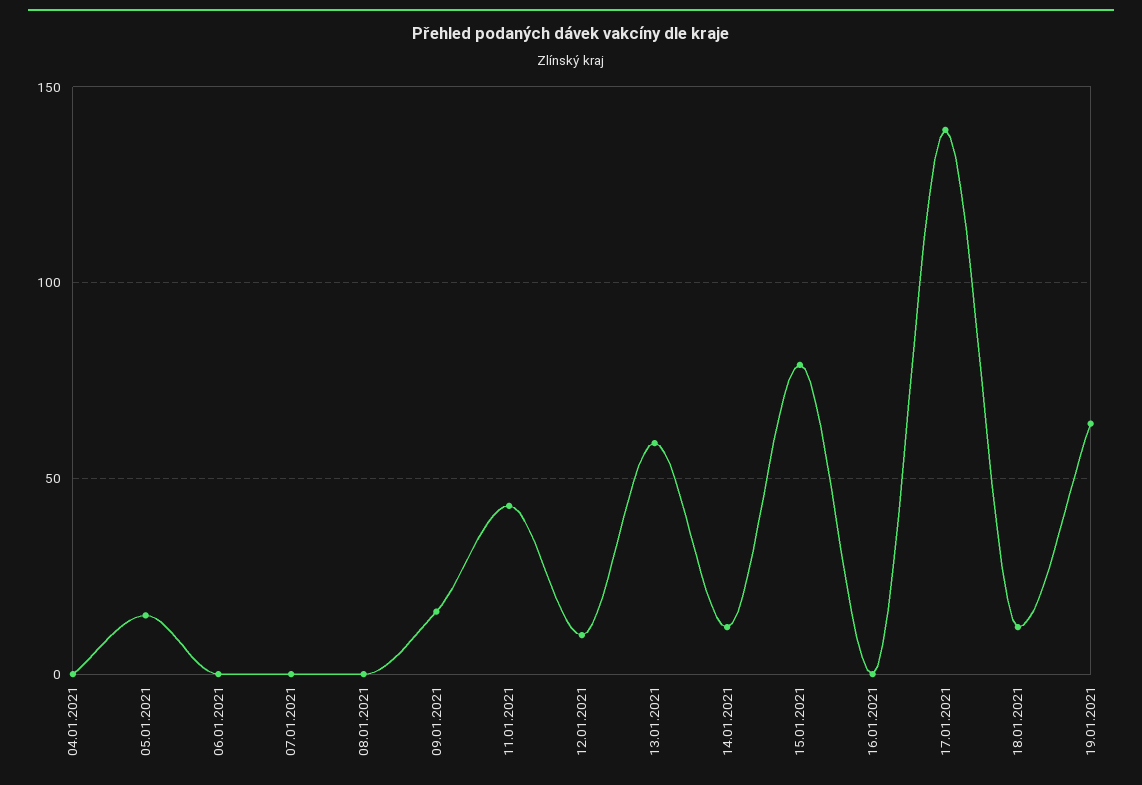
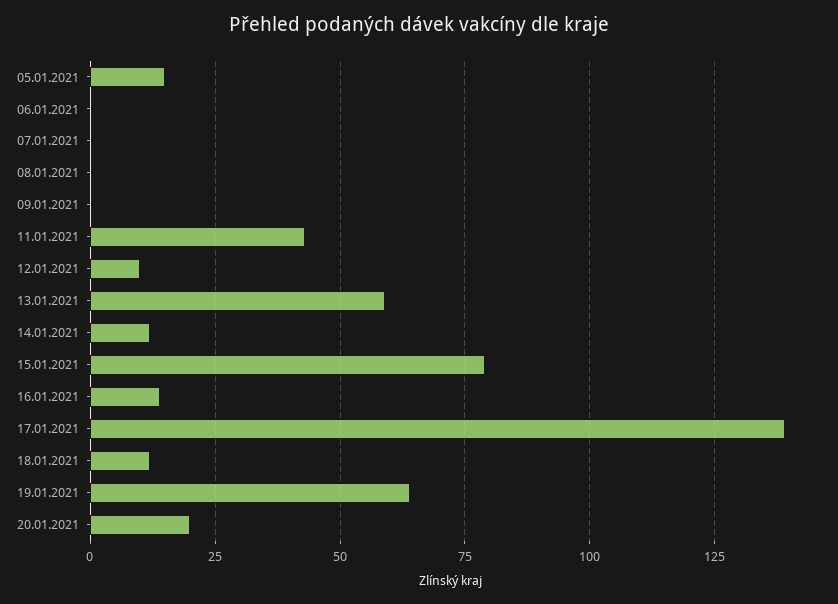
04.01.2021: 0 -> none
09.01.2021: 15 -> 0
16.01.2021: 0 -> 15
20.01.2021: none -> 20

